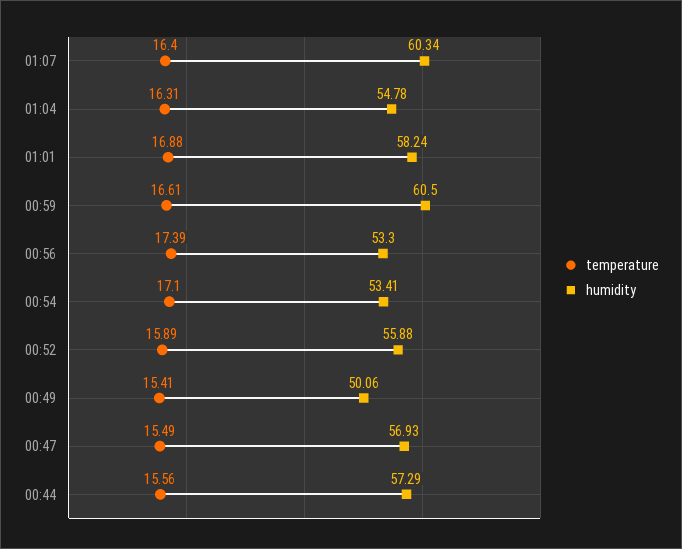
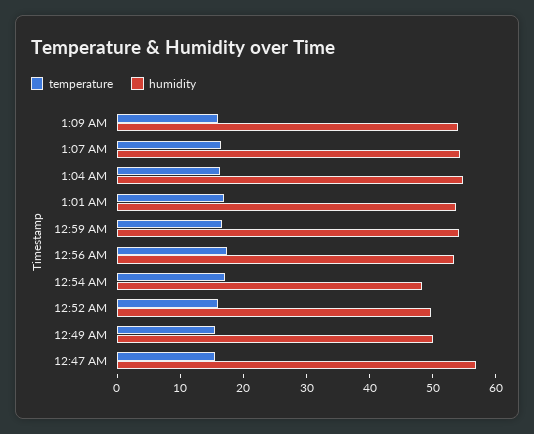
humidity, 01:07: 60.34 -> 54
humidity, 01:01: 58.24 -> 54
humidity, 00:59: 60.5 -> 54
humidity, 00:54: 53.41 -> 48
humidity, 00:52: 55.88 -> 50
temperature, 00:44: 15.56 -> none
humidity, 00:44: 57.29 -> none
temperature, 1:09 AM: none -> 16
humidity, 1:09 AM: none -> 54

